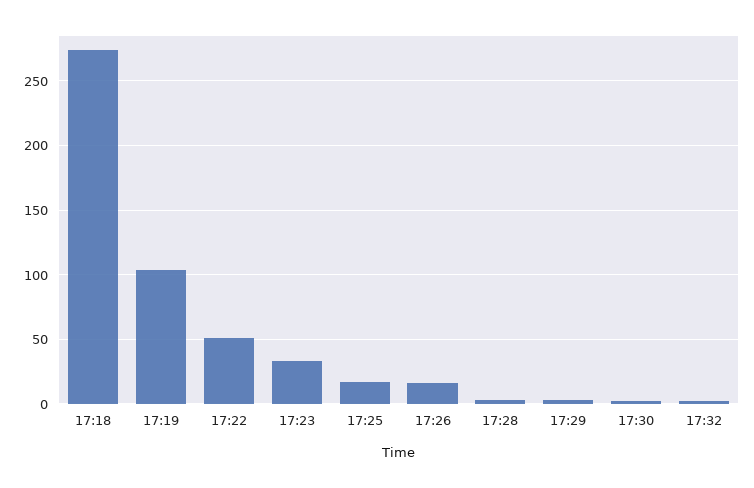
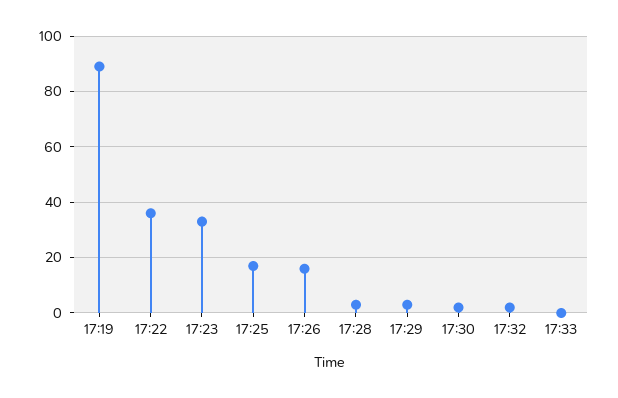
17:18: 275 -> none
17:19: 105 -> 90
17:22: 50 -> 35
17:33: none -> 0

